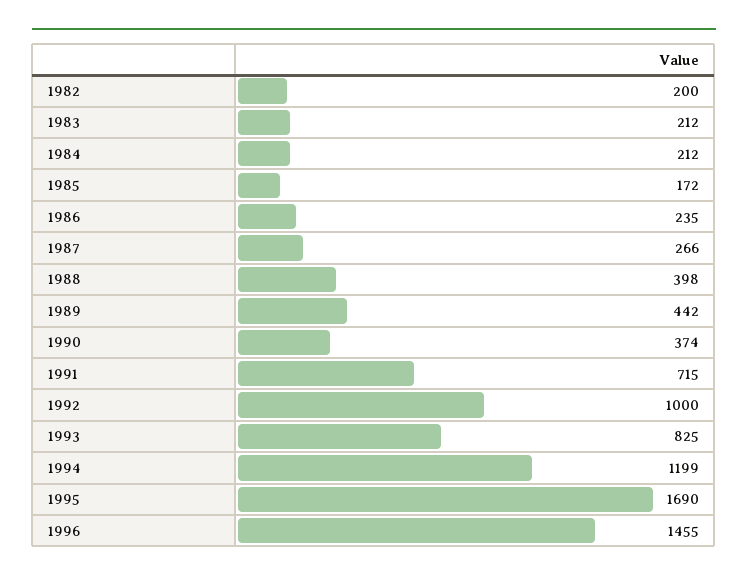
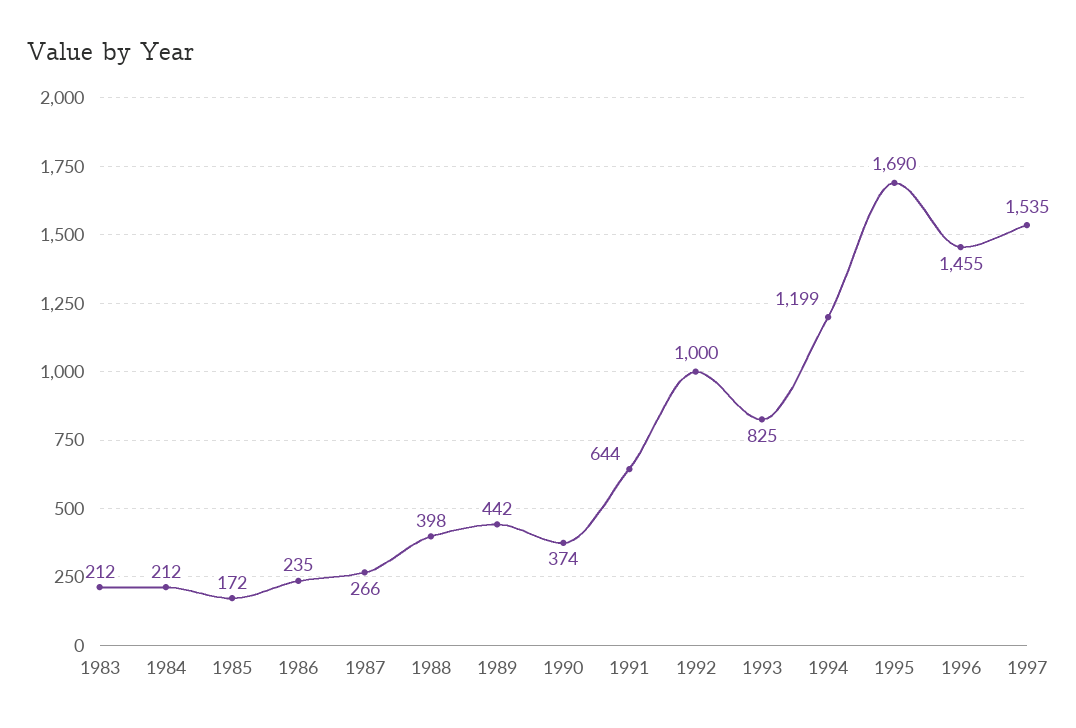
1982: 200 -> none
1991: 715 -> 644
1997: none -> 1535

